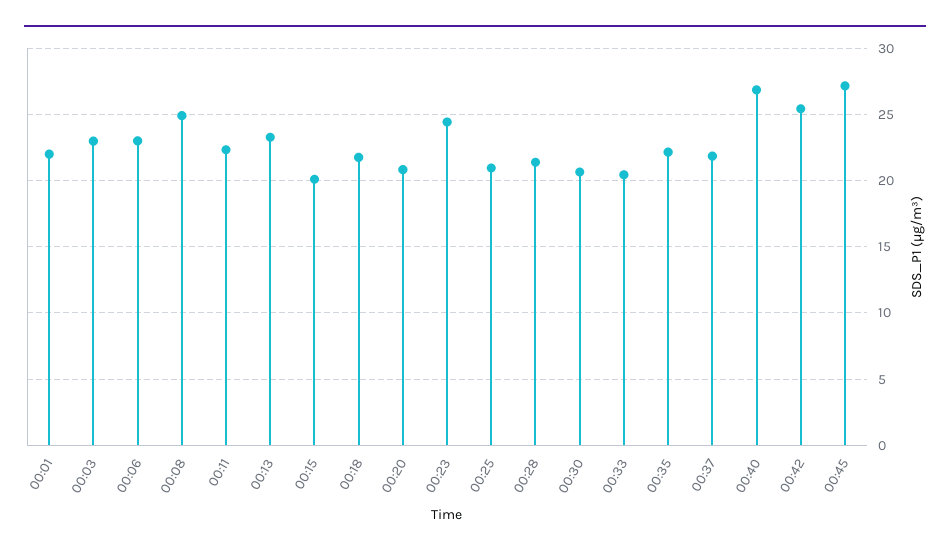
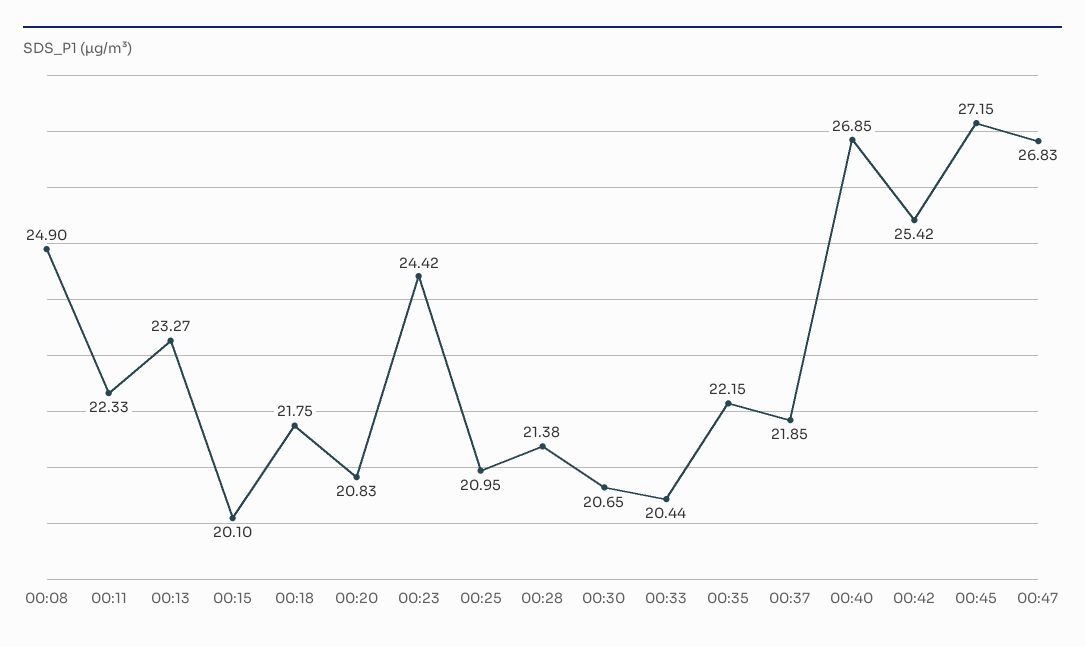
00:01: 22 -> none
00:03: 23 -> none
00:06: 23 -> none
00:47: none -> 26.83

